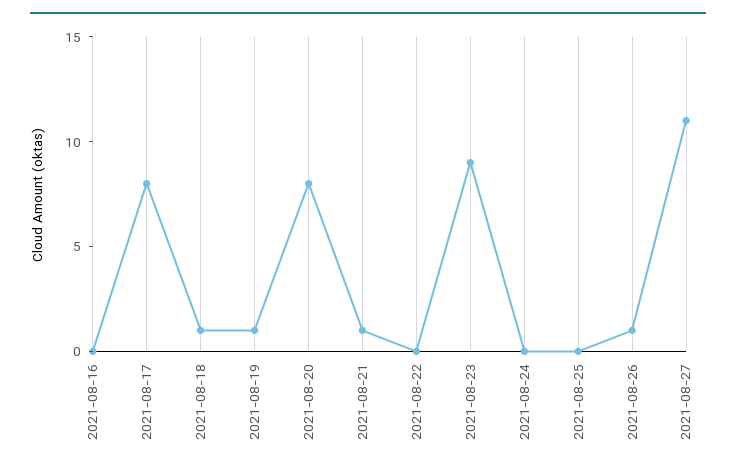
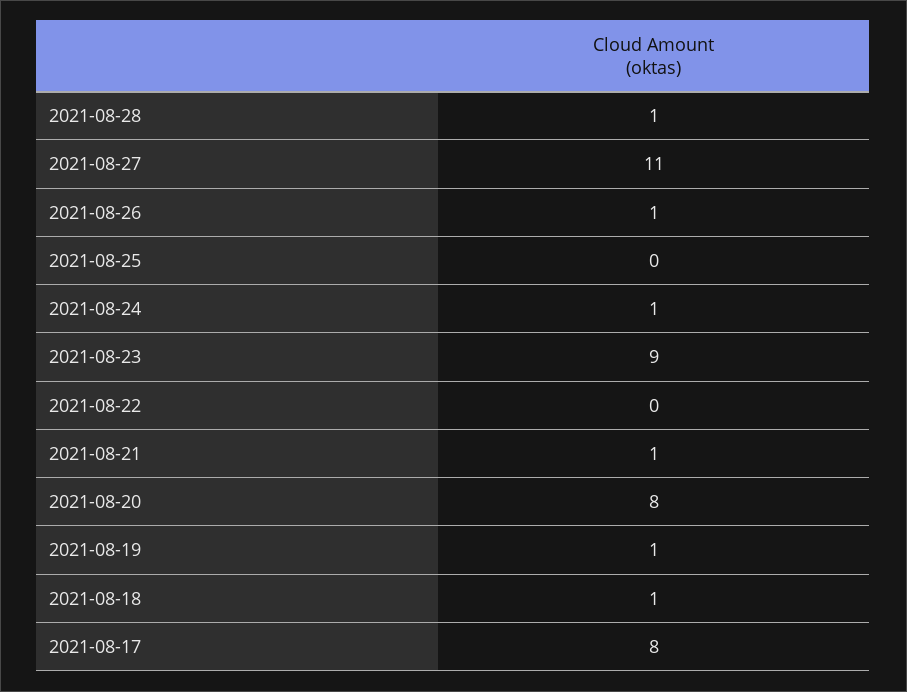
2021-08-16: 0 -> none
2021-08-24: 0 -> 1
2021-08-28: none -> 1

